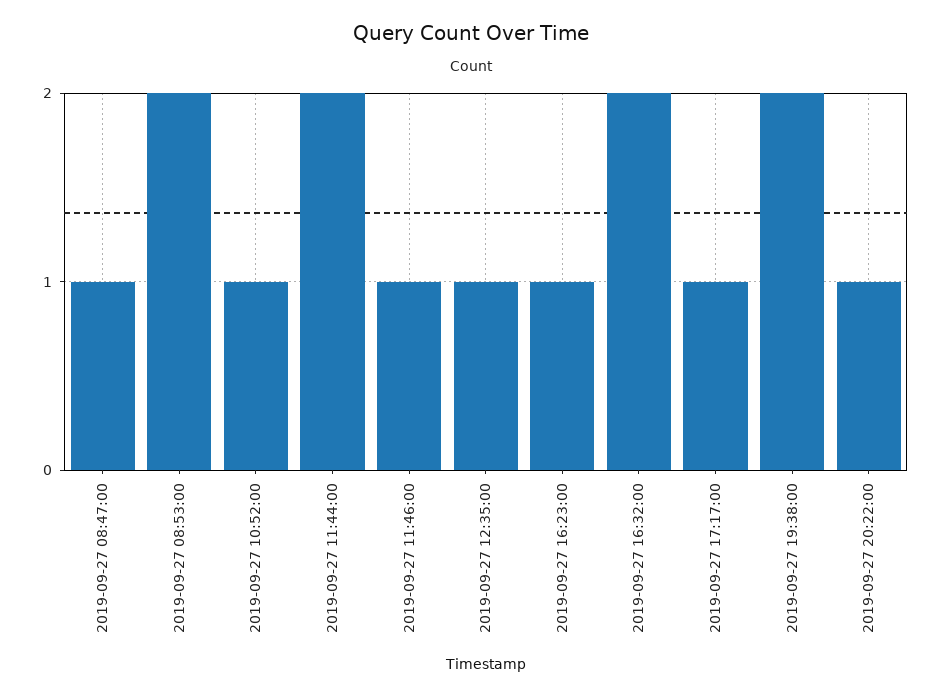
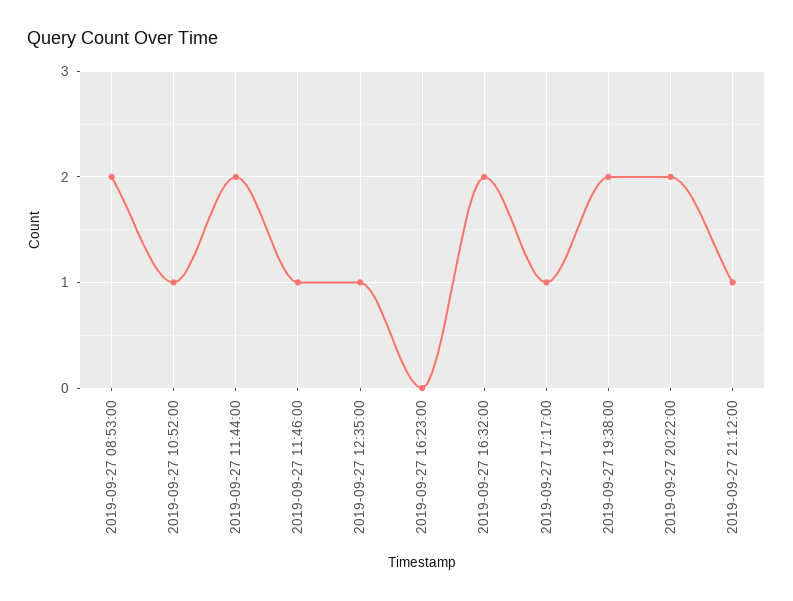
2019-09-27 08:47:00: 1 -> none
2019-09-27 16:23:00: 1 -> 0
2019-09-27 20:22:00: 1 -> 2
2019-09-27 21:12:00: none -> 1

